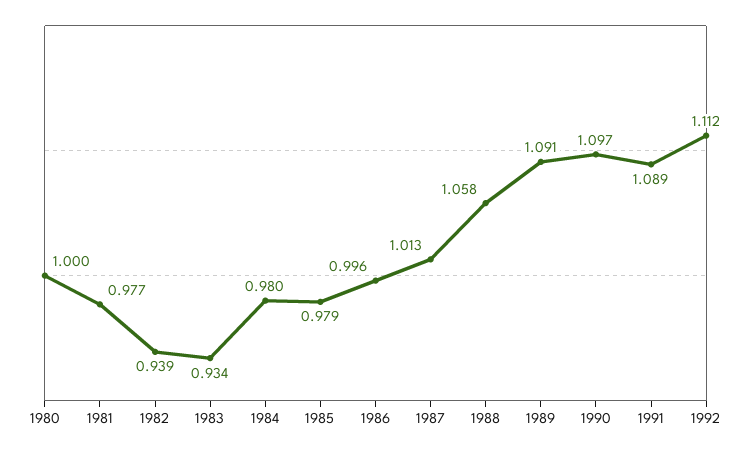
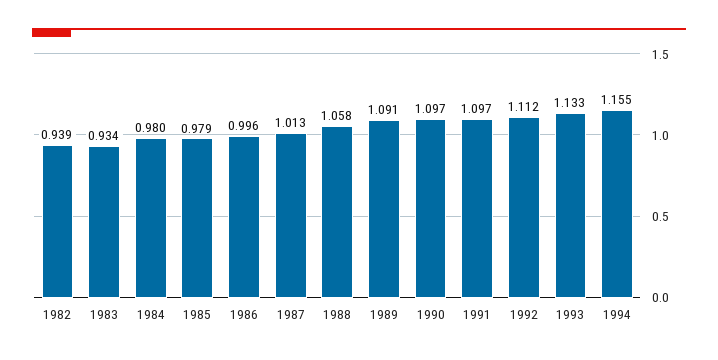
1980: 1 -> none
1981: 0.977 -> none
1991: 1.089 -> 1.097
1993: none -> 1.133
1994: none -> 1.155

